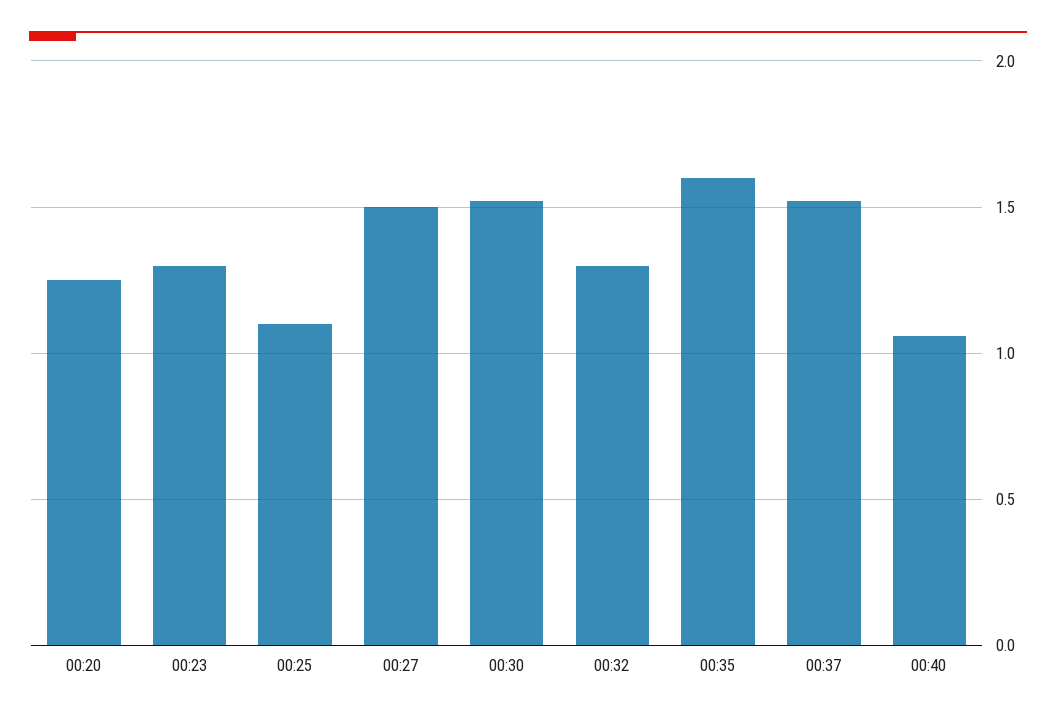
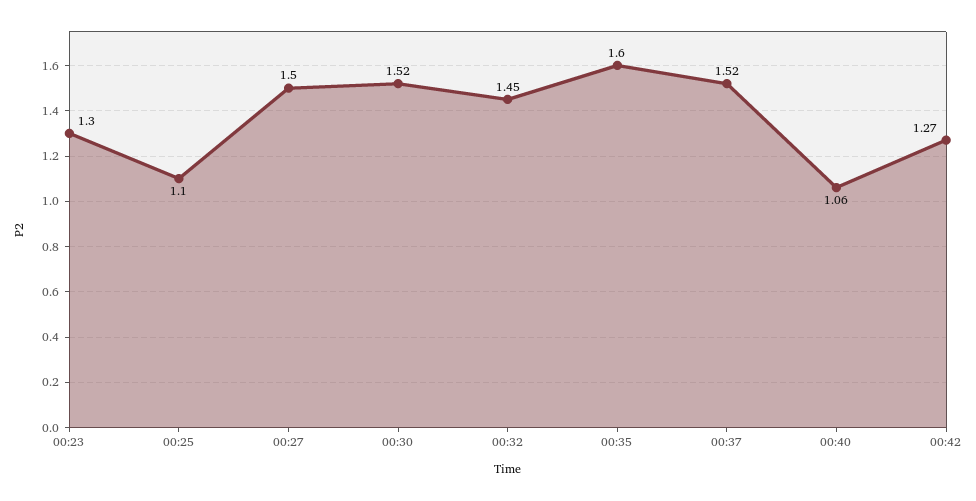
00:20: 1.25 -> none
00:32: 1.3 -> 1.45
00:42: none -> 1.27

